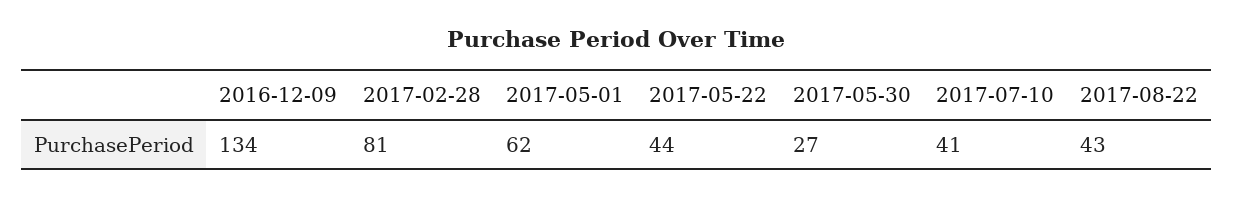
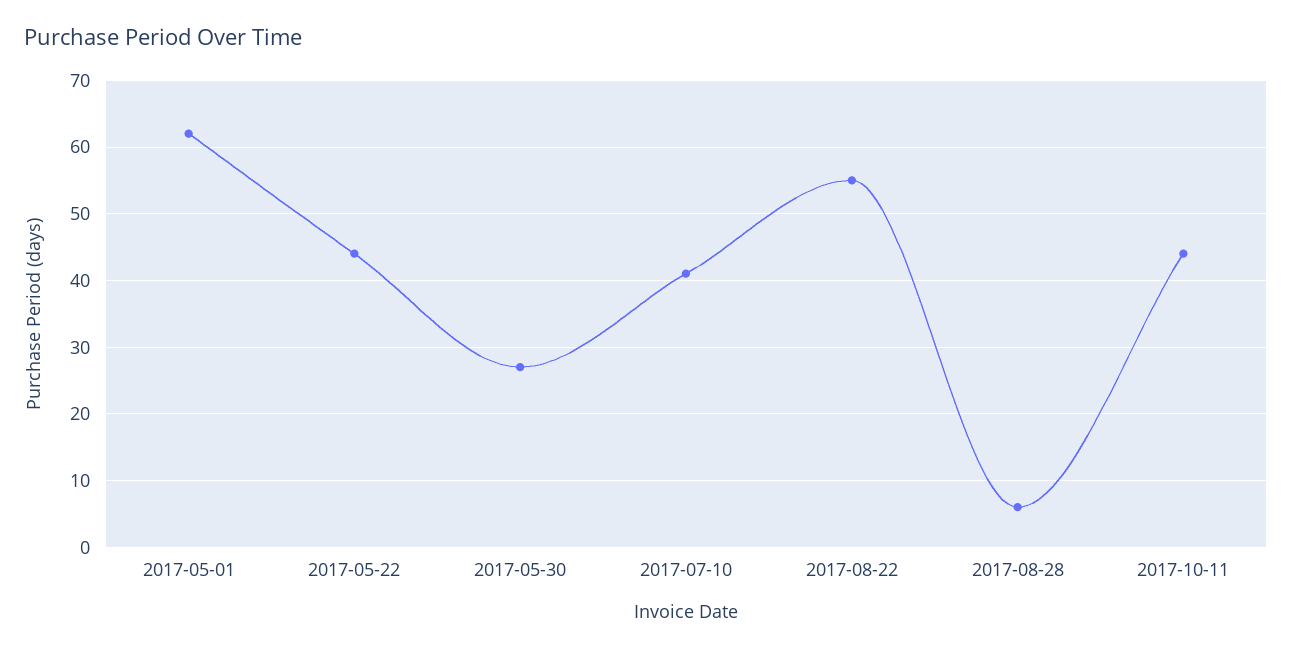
2016-12-09: 134 -> none
2017-02-28: 81 -> none
2017-08-22: 43 -> 55
2017-08-28: none -> 6
2017-10-11: none -> 44

